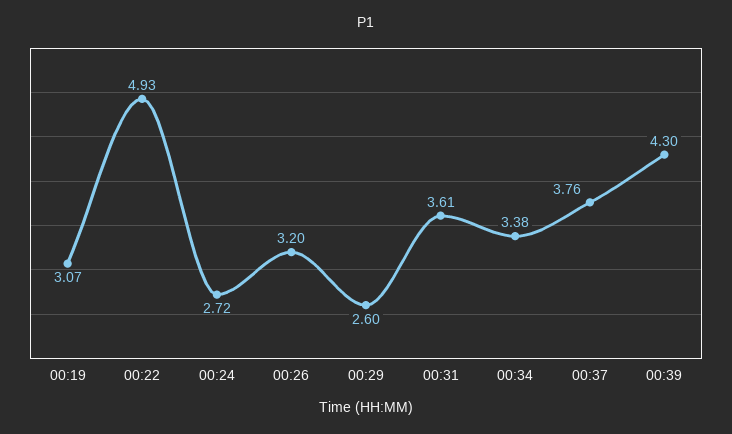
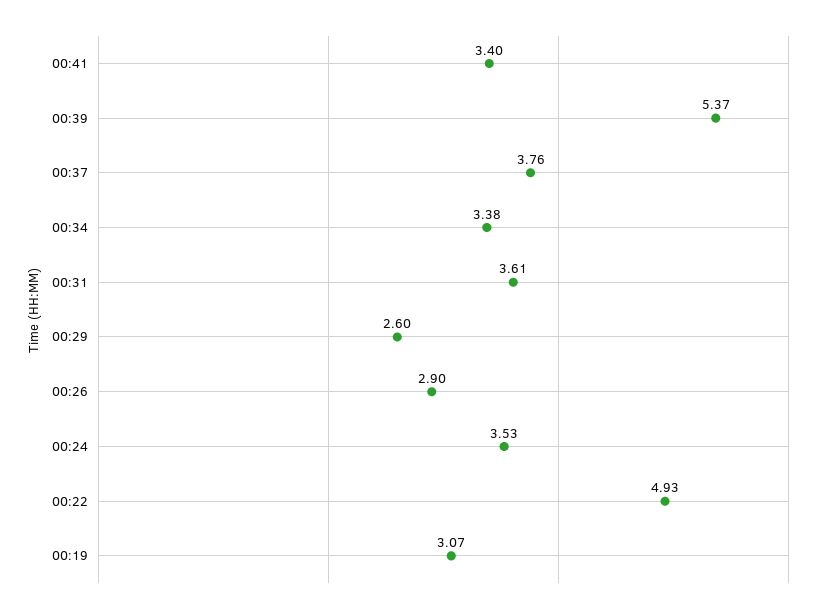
00:24: 2.72 -> 3.53
00:26: 3.2 -> 2.9
00:39: 4.3 -> 5.37
00:41: none -> 3.4

